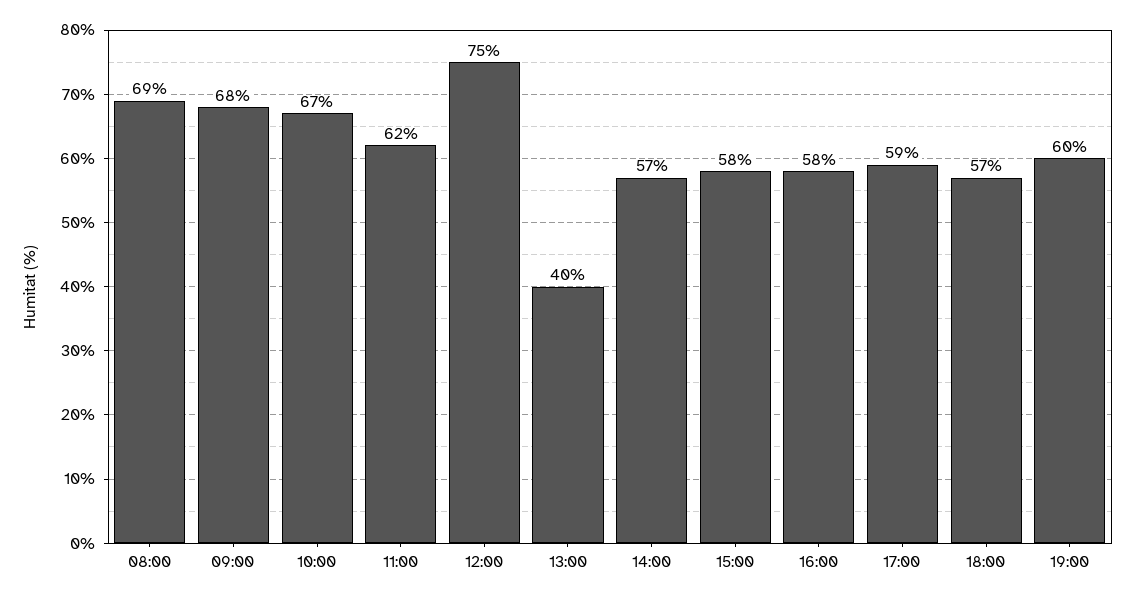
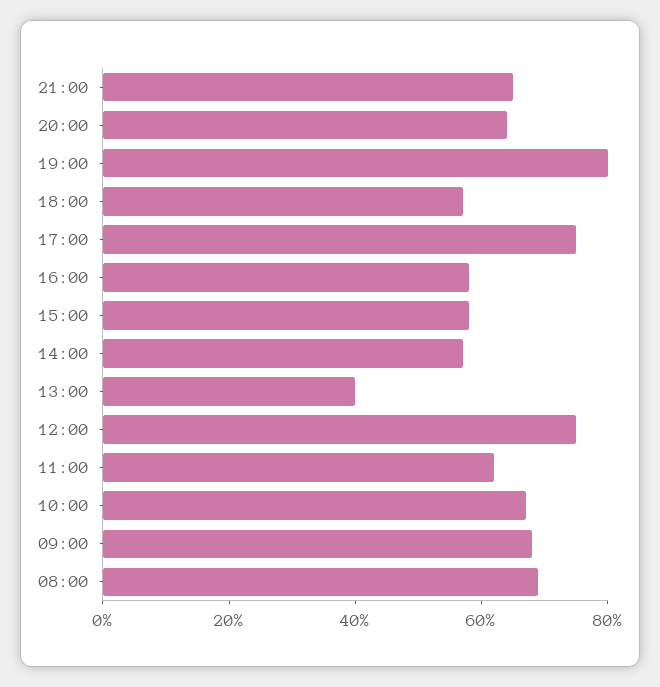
17:00: 59 -> 75
19:00: 60 -> 80
21:00: none -> 65
20:00: none -> 65

